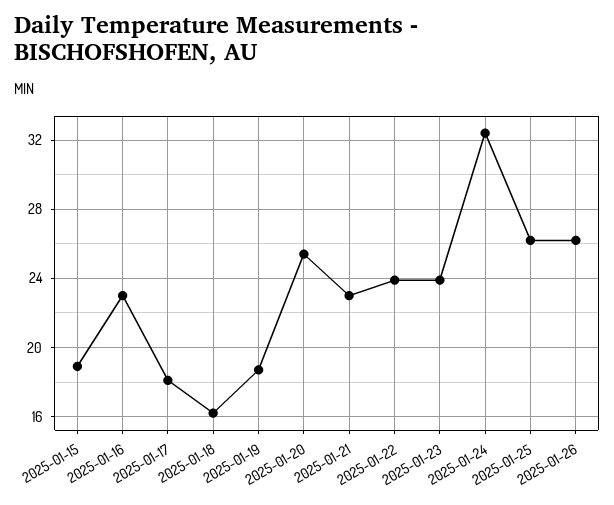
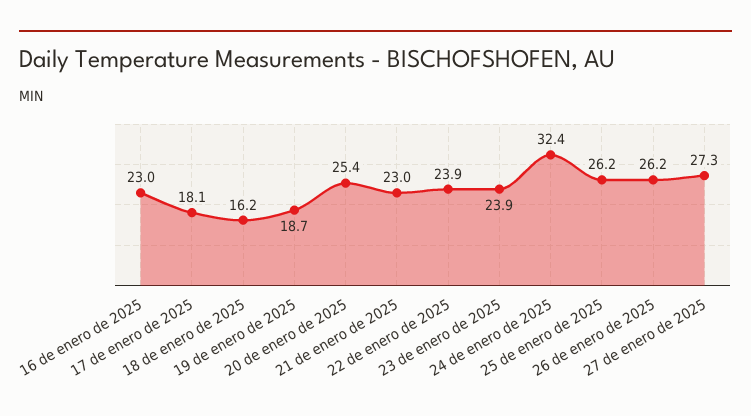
2025-01-15: 19 -> none
27 de enero de 2025: none -> 27.3

